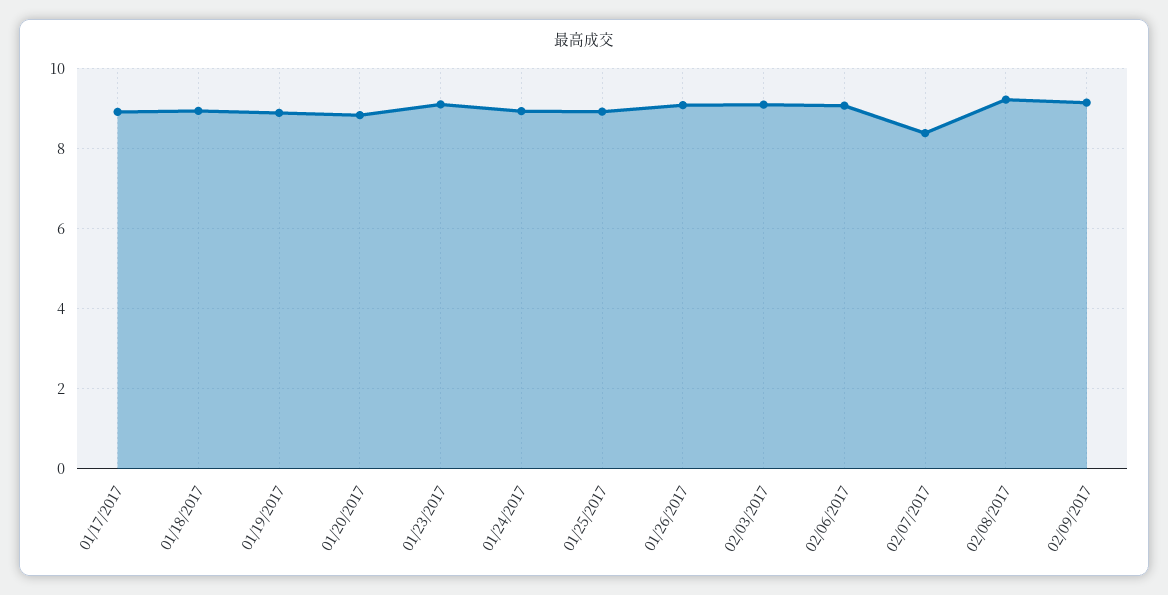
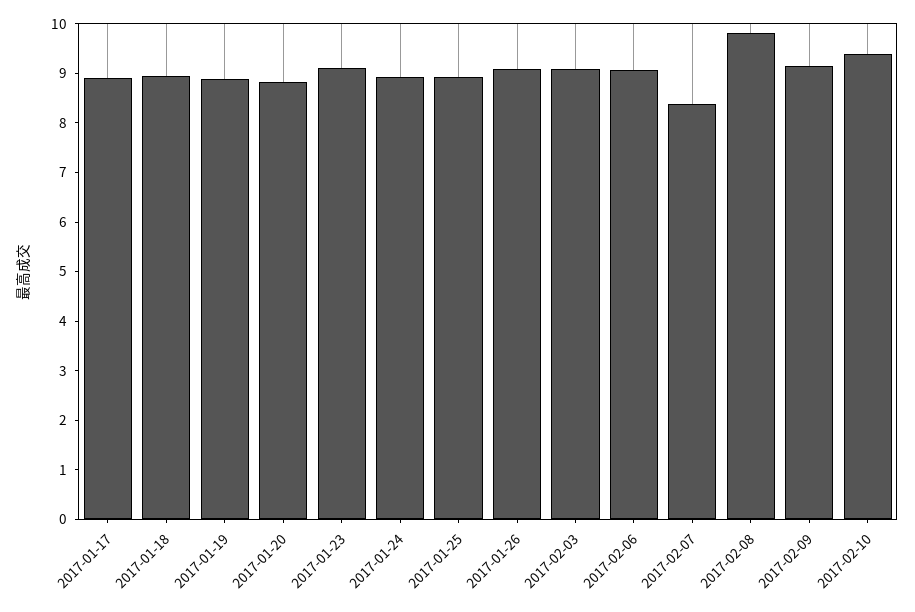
02/08/2017: 9.2 -> 9.8
2017-02-10: none -> 9.4

